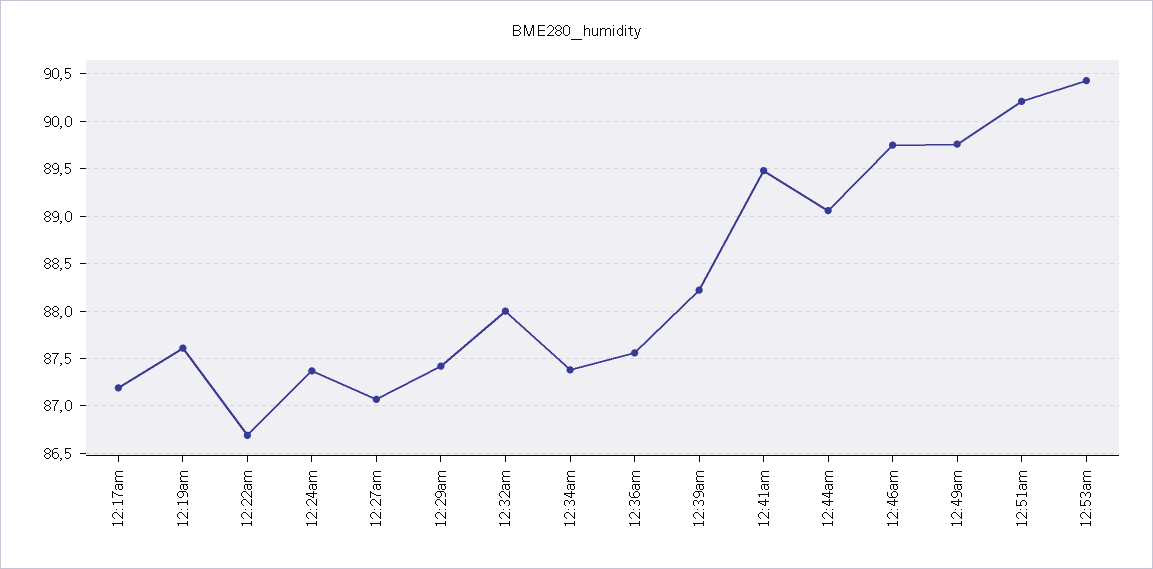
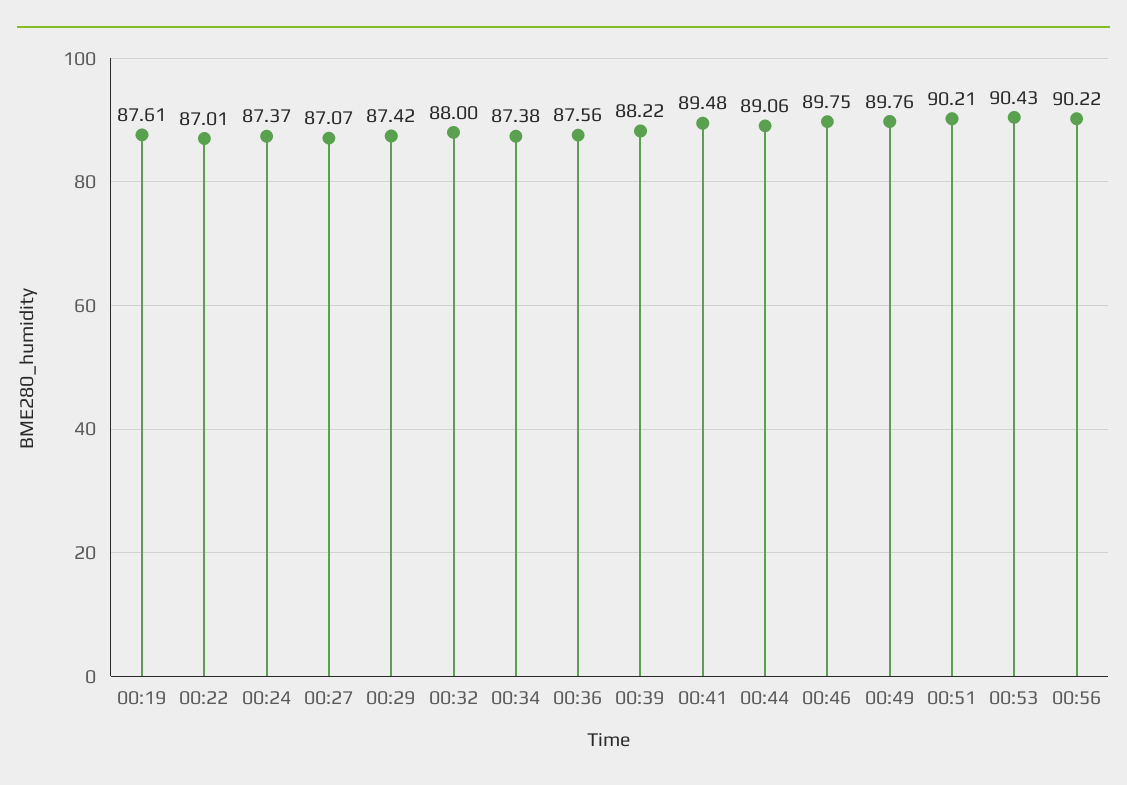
12:17am: 87.2 -> none
12:22am: 86.7 -> 87.01
00:56: none -> 90.22

